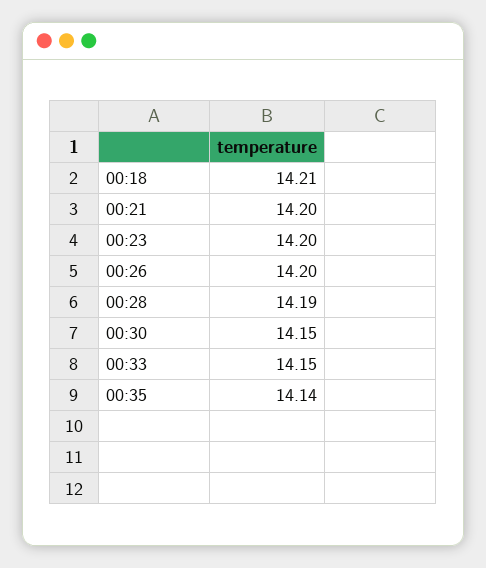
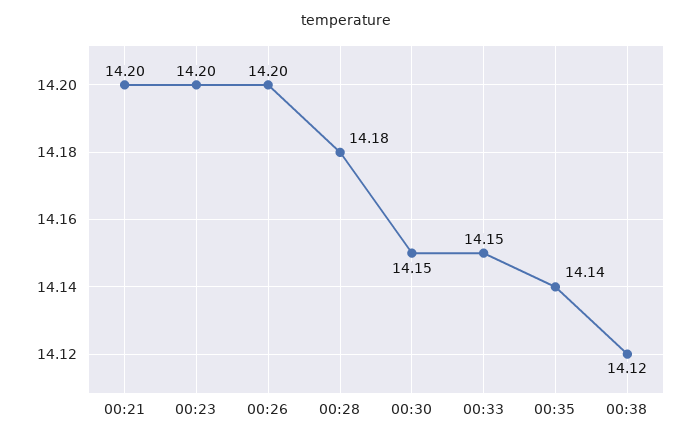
00:18: 14.21 -> none
00:28: 14.19 -> 14.18
00:38: none -> 14.12

